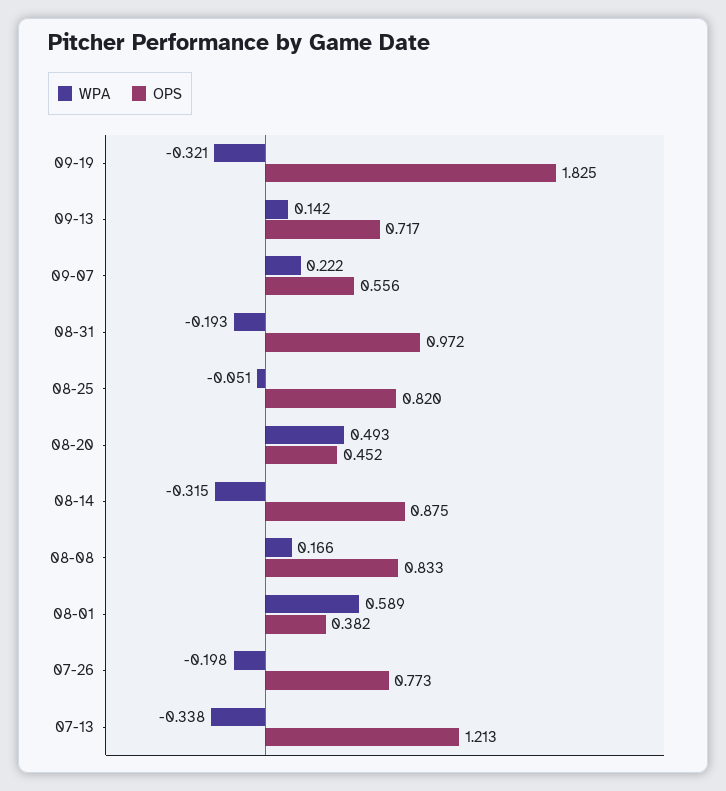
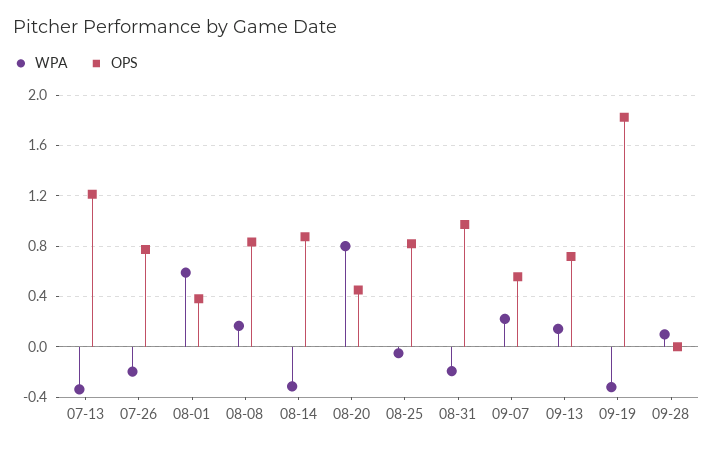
WPA, 08-20: 0.493 -> 0.8
WPA, 09-28: none -> 0.1
OPS, 09-28: none -> 0

